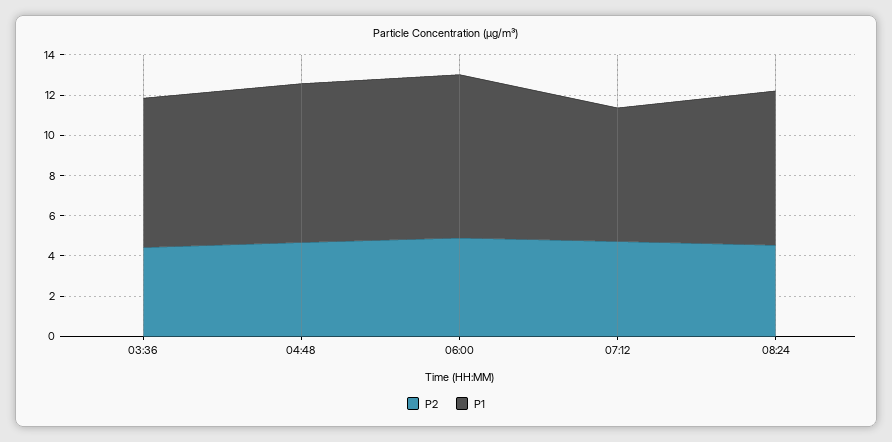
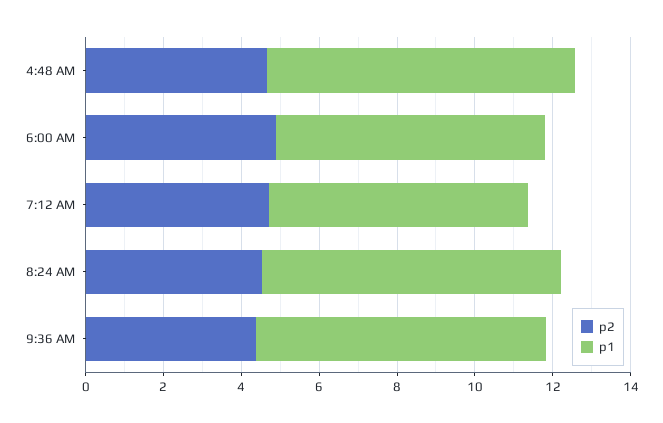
P2, 03:36: 4.5 -> none
P1, 03:36: 7.5 -> none
P1, 06:00: 8 -> 7
P2, 9:36 AM: none -> 4.5
P1, 9:36 AM: none -> 7.5

